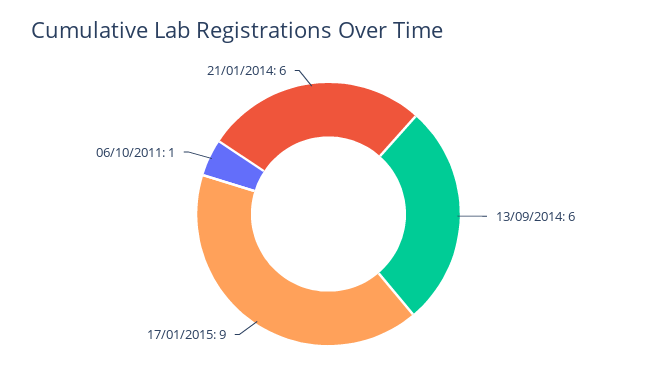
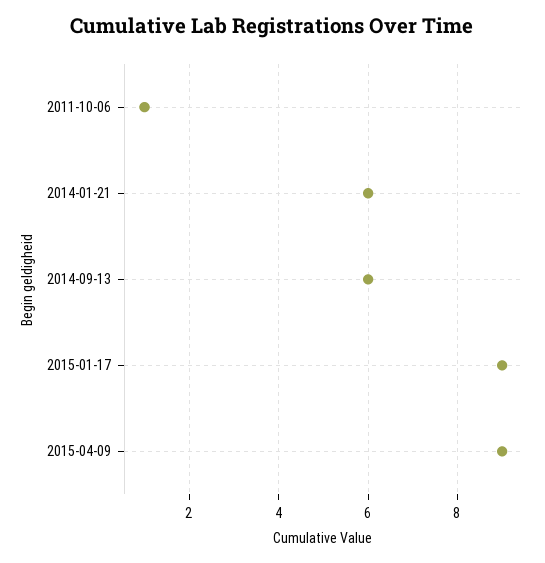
2015-04-09: none -> 9

